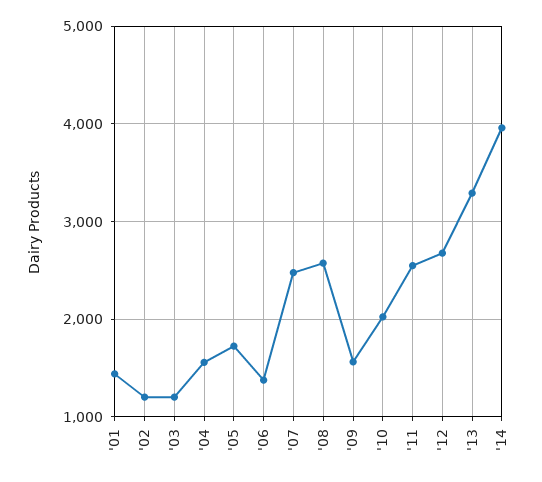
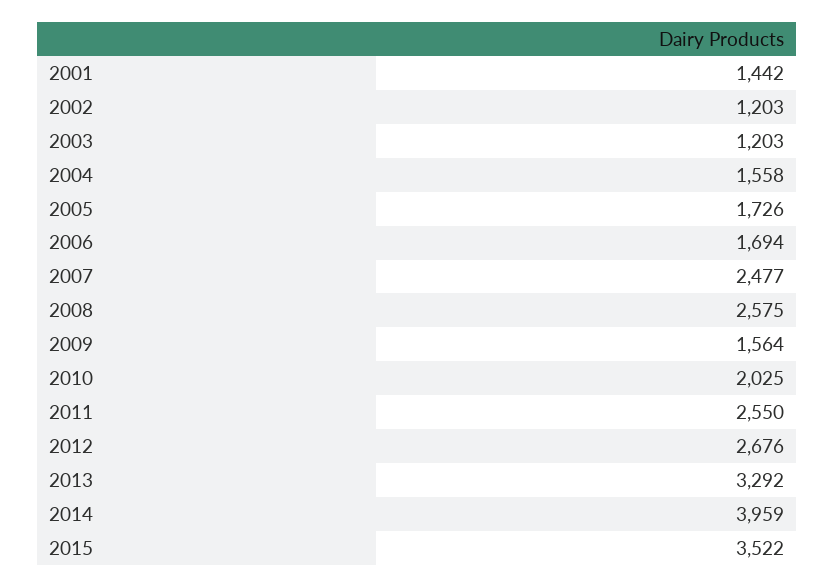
'06: 1400 -> 1694
2015: none -> 3522

